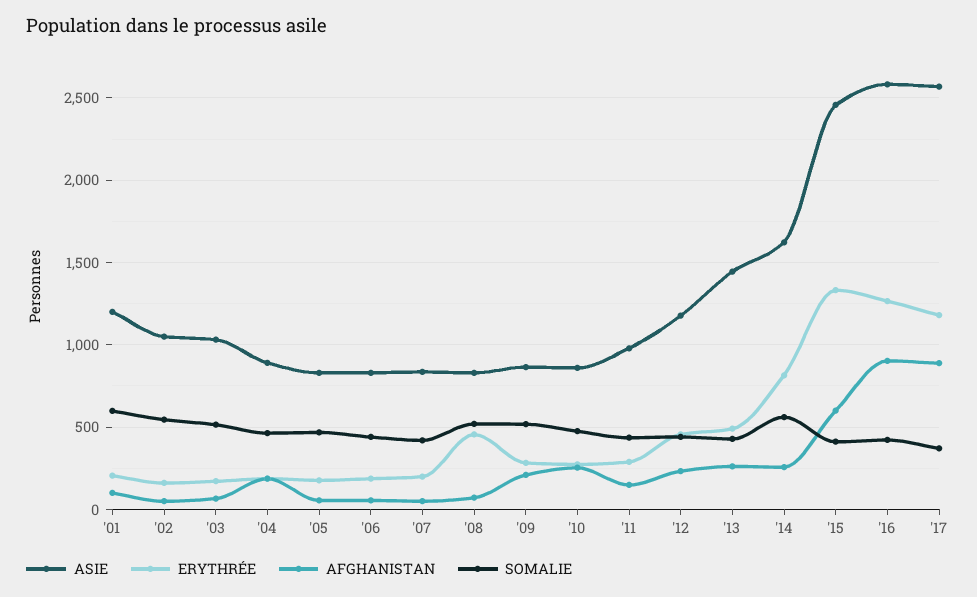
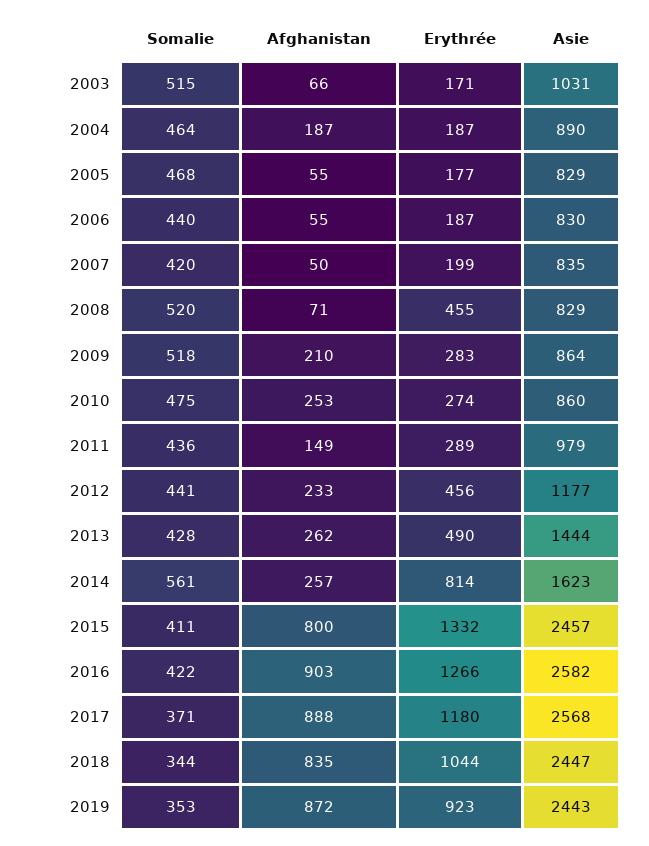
ASIE, '01: 1200 -> none
ERYTHRÉE, '01: 200 -> none
AFGHANISTAN, '01: 100 -> none
SOMALIE, '01: 600 -> none
ASIE, '02: 1050 -> none
ERYTHRÉE, '02: 150 -> none
AFGHANISTAN, '02: 50 -> none
SOMALIE, '02: 550 -> none
AFGHANISTAN, '15: 600 -> 800
SOMALIE, 2018: none -> 344
AFGHANISTAN, 2018: none -> 835
ERYTHRÉE, 2018: none -> 1044
ASIE, 2018: none -> 2447
SOMALIE, 2019: none -> 353
AFGHANISTAN, 2019: none -> 872
ERYTHRÉE, 2019: none -> 923
ASIE, 2019: none -> 2443

